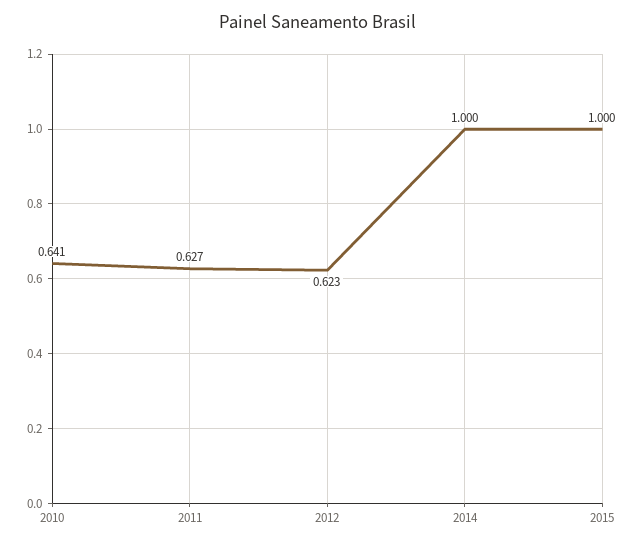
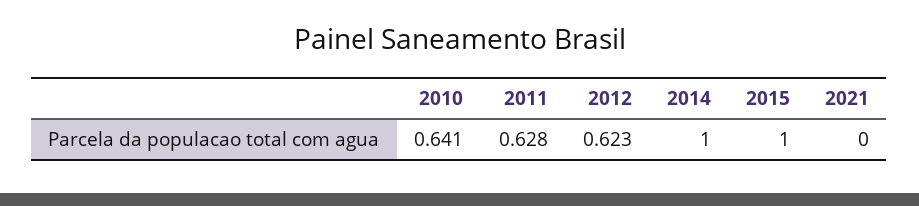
2011: 0.627 -> 0.628
2021: none -> 0

